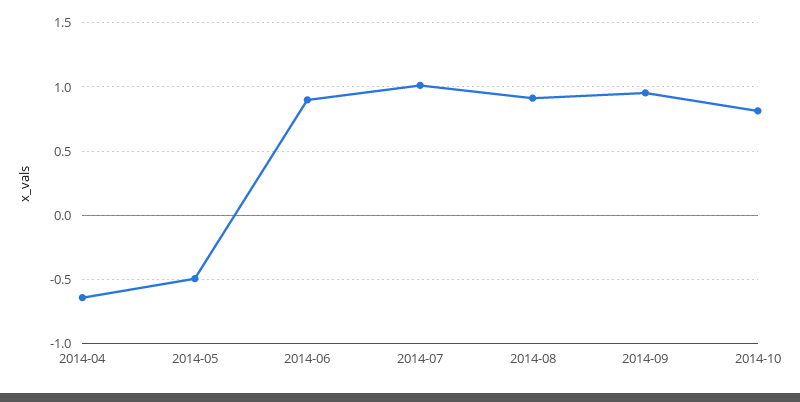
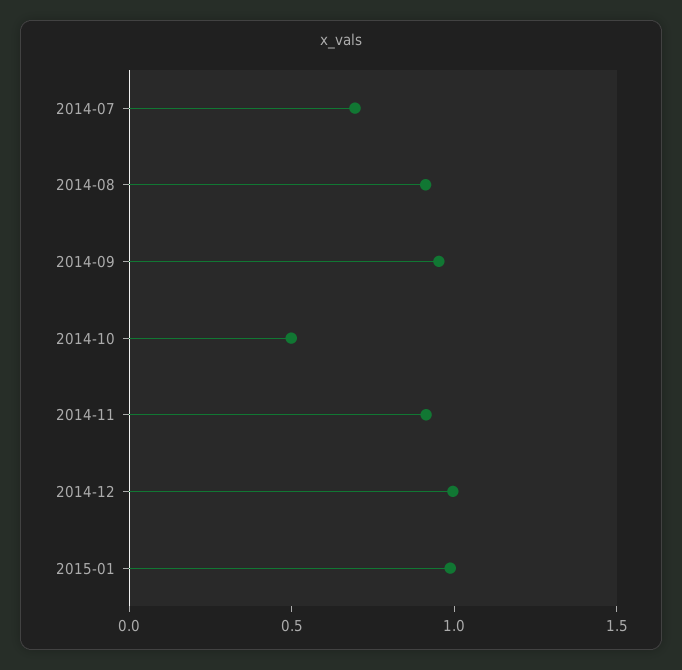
2014-04: -0.65 -> none
2014-05: -0.5 -> none
2014-06: 0.9 -> none
2014-07: 1 -> 0.7
2014-10: 0.8 -> 0.5
2014-11: none -> 0.9
2014-12: none -> 1
2015-01: none -> 1

